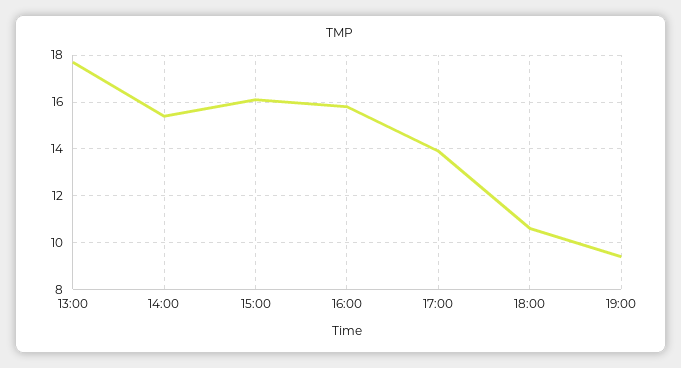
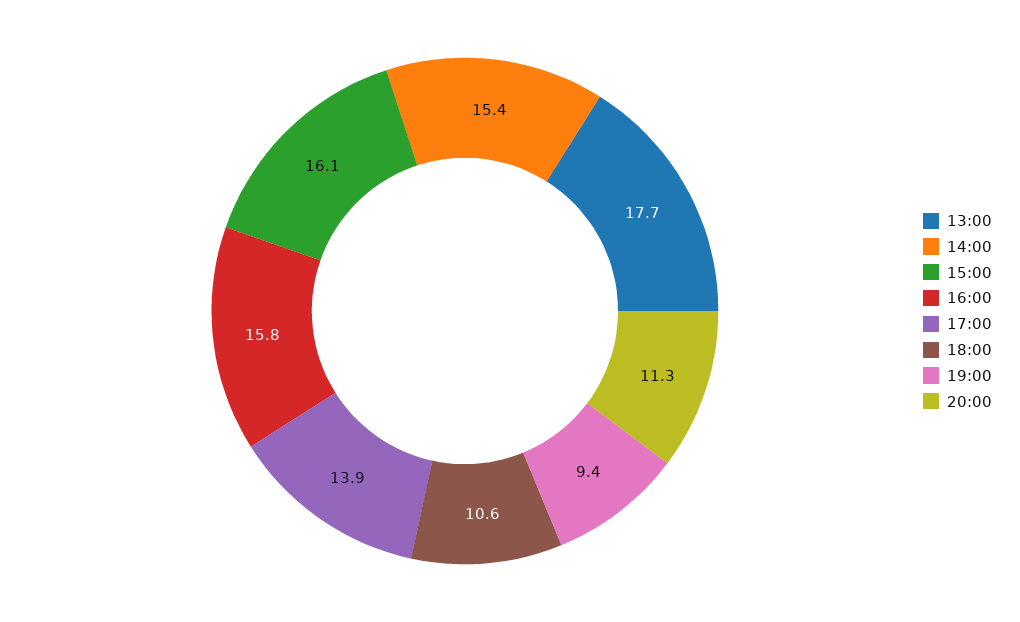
20:00: none -> 11.3

